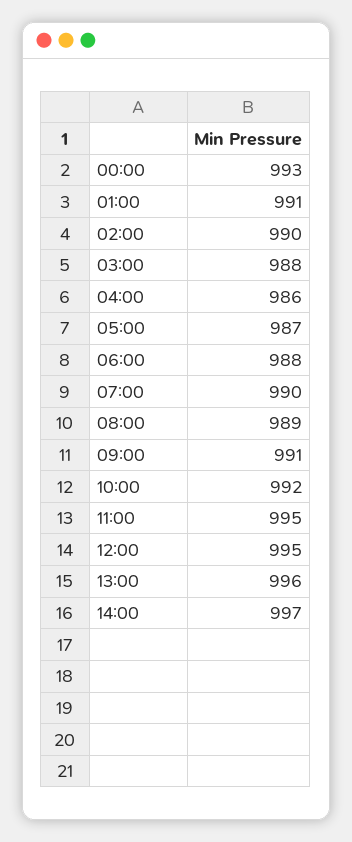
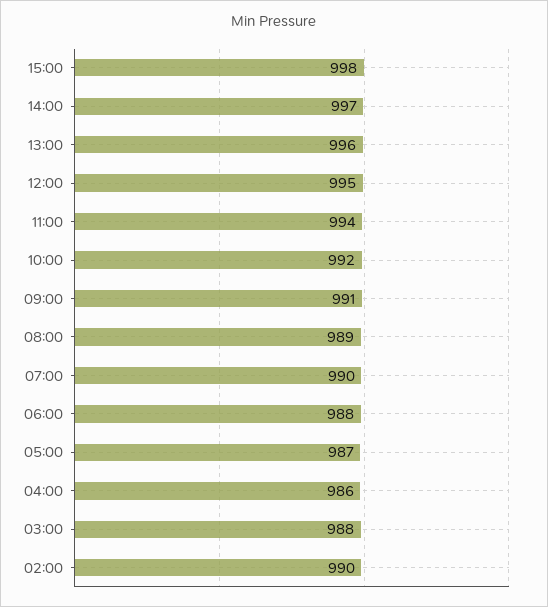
00:00: 993 -> none
01:00: 991 -> none
11:00: 995 -> 994
15:00: none -> 998

